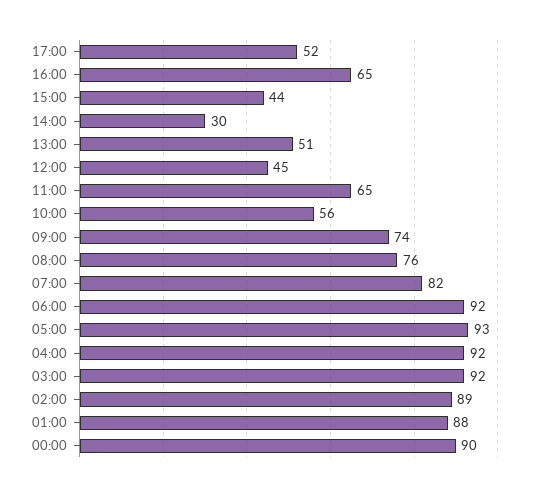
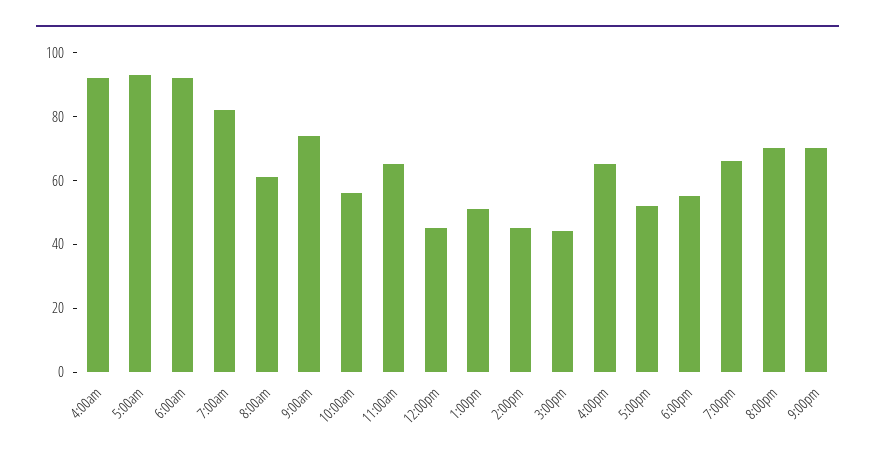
14:00: 30 -> 45
08:00: 76 -> 60
03:00: 92 -> none
02:00: 89 -> none
01:00: 88 -> none
00:00: 90 -> none
6:00pm: none -> 55
7:00pm: none -> 65
8:00pm: none -> 70
9:00pm: none -> 70

